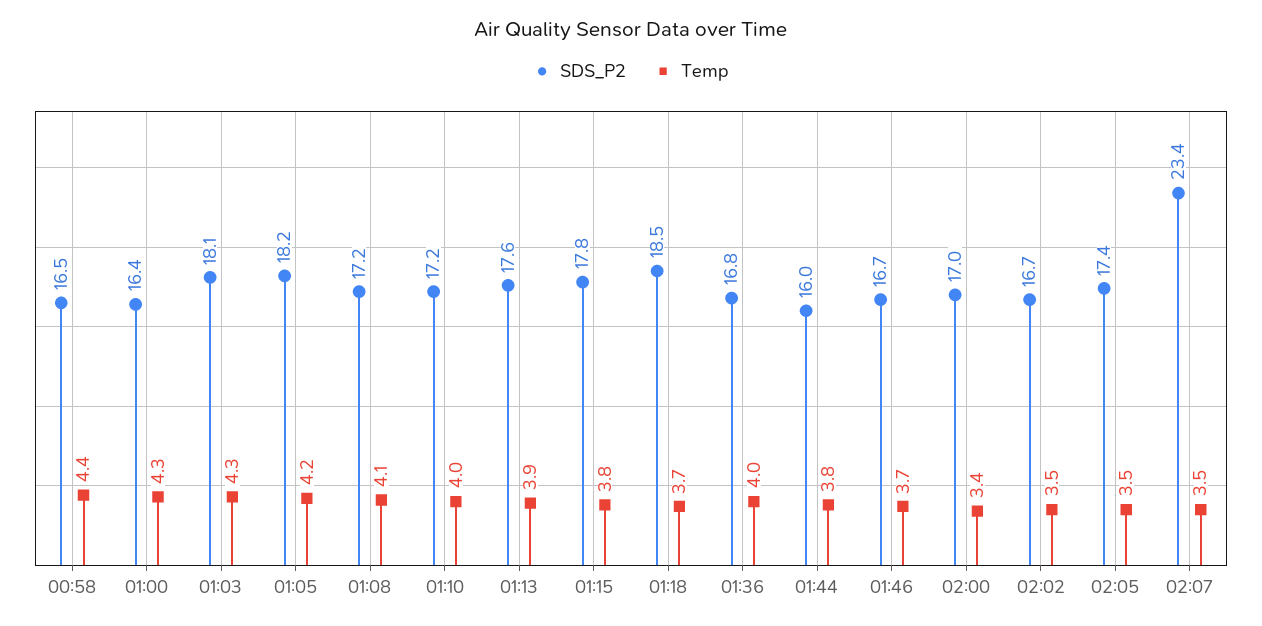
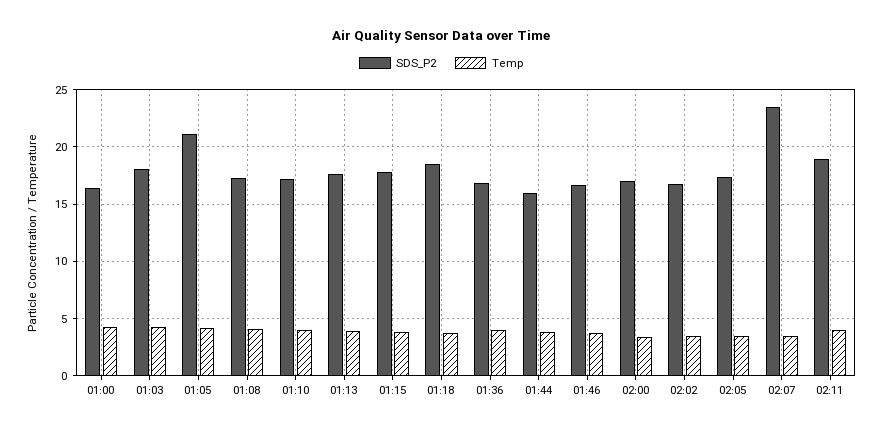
SDS_P2, 00:58: 16.5 -> none
Temp, 00:58: 4.4 -> none
SDS_P2, 01:05: 18.2 -> 21
SDS_P2, 02:11: none -> 19
Temp, 02:11: none -> 4

